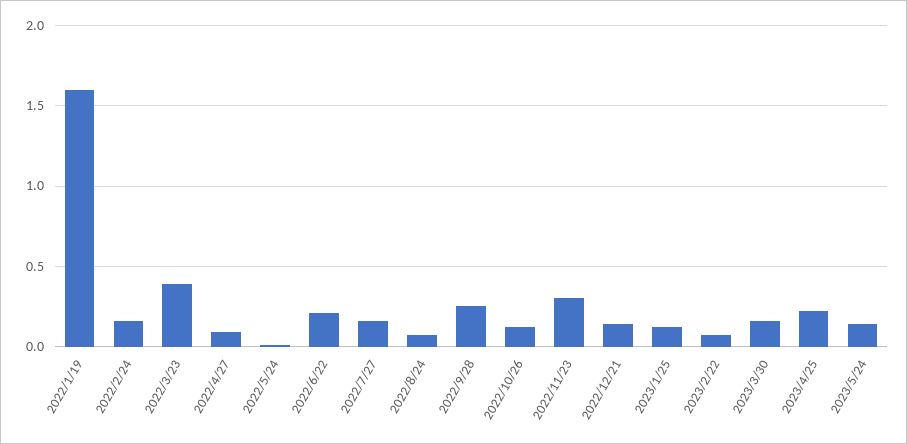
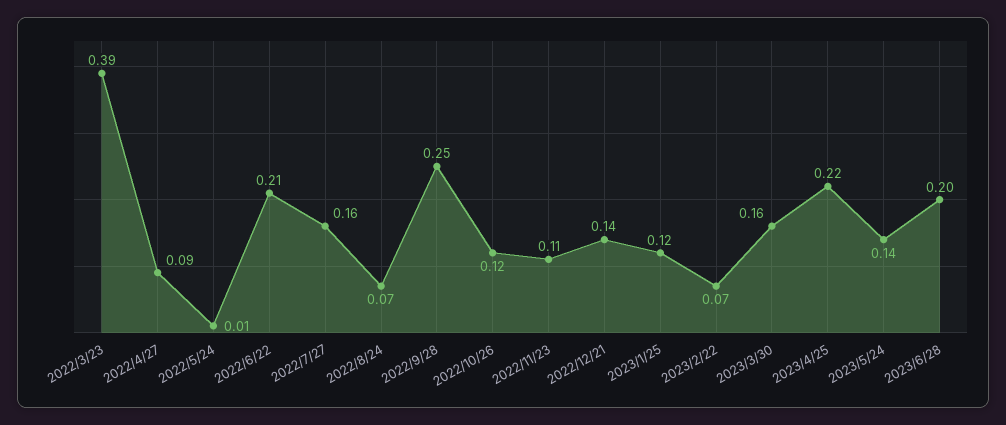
2022/1/19: 1.6 -> none
2022/2/24: 0.15 -> none
2022/11/23: 0.3 -> 0.11
2023/6/28: none -> 0.2

